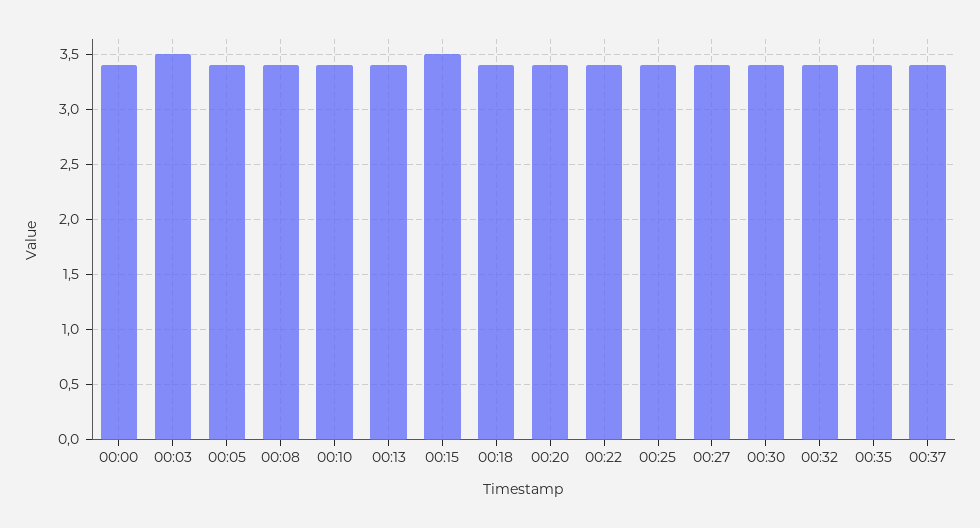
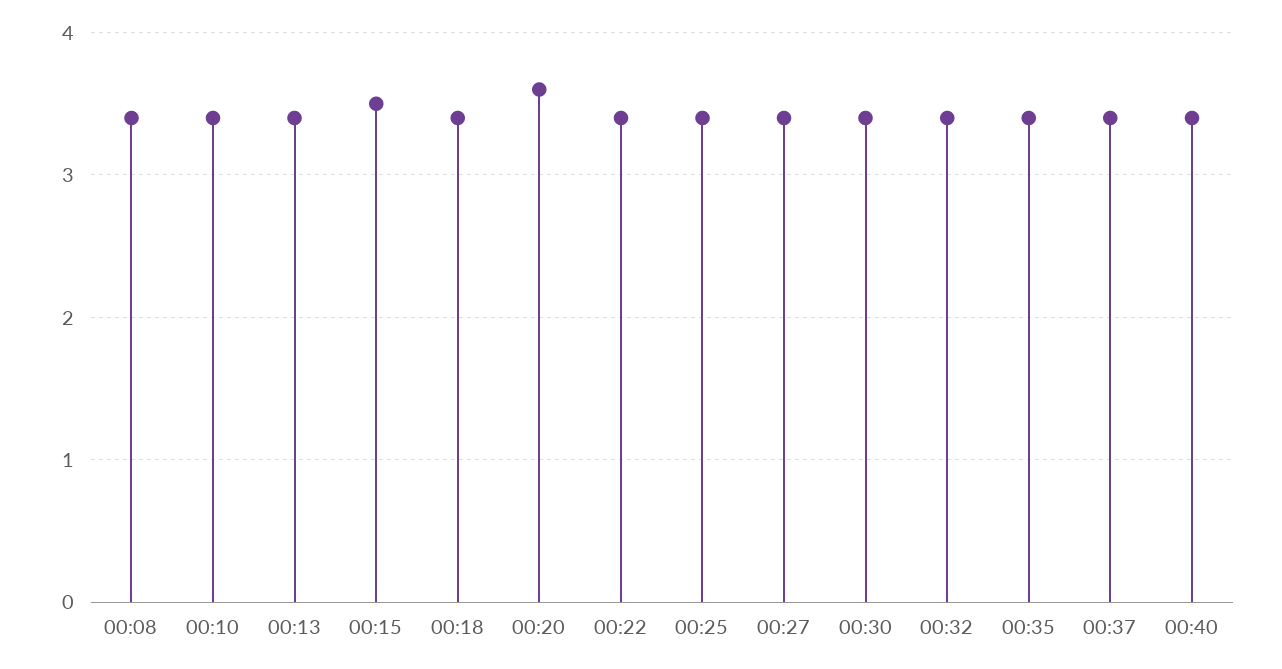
00:00: 3.4 -> none
00:03: 3.5 -> none
00:05: 3.4 -> none
00:20: 3.4 -> 3.6
00:40: none -> 3.4

